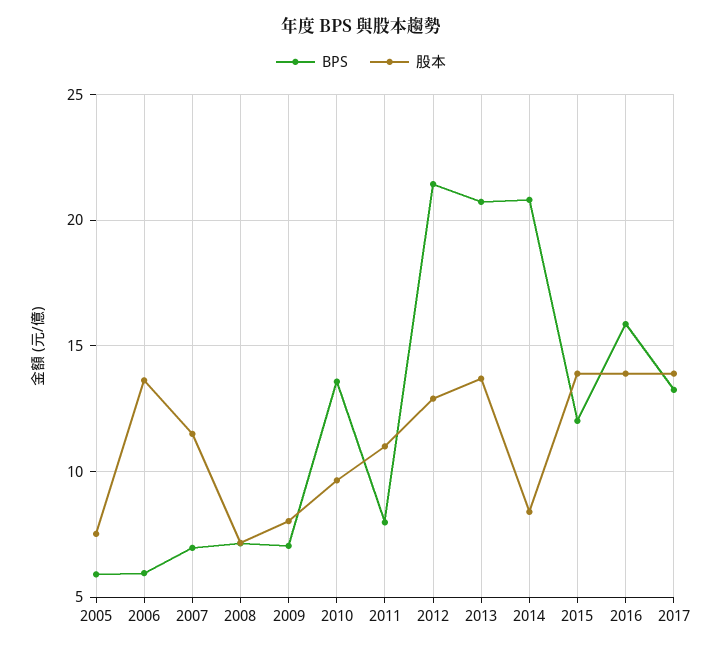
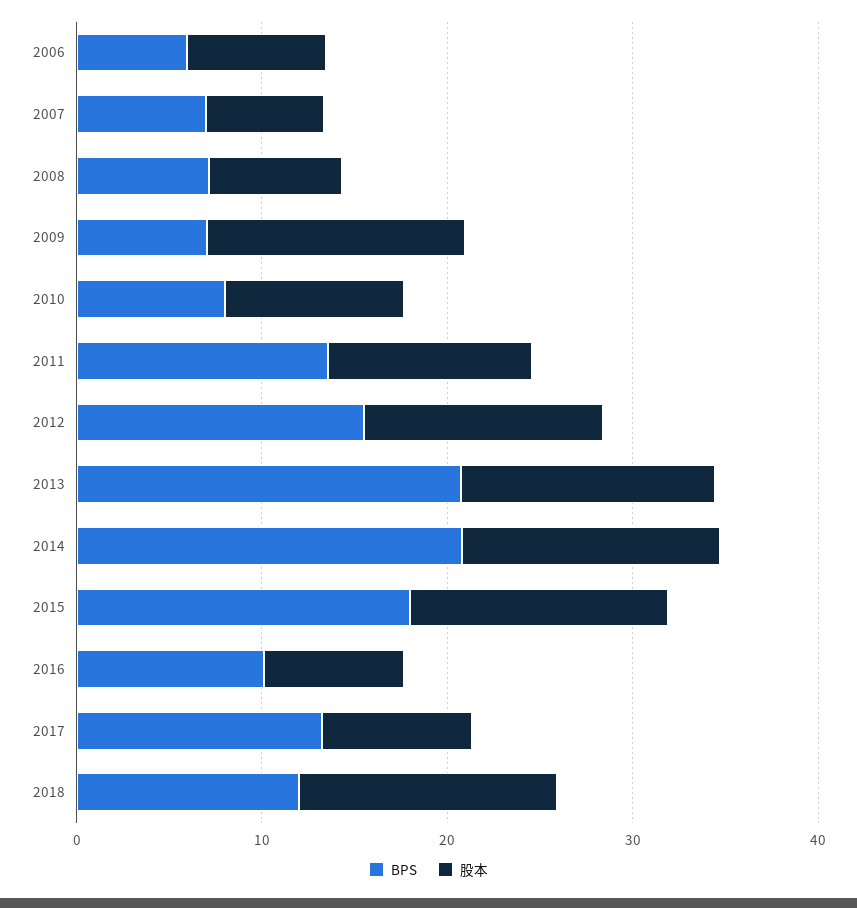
BPS, 2005: 6 -> none
股本, 2005: 7.5 -> none
股本, 2006: 13.5 -> 8
股本, 2007: 11.5 -> 6
股本, 2009: 8 -> 14
BPS, 2010: 13.5 -> 8
BPS, 2011: 8 -> 14
BPS, 2012: 21.5 -> 16
股本, 2014: 8.5 -> 14
BPS, 2015: 12 -> 18
BPS, 2016: 16 -> 10
股本, 2016: 14 -> 8
股本, 2017: 14 -> 8
BPS, 2018: none -> 12
股本, 2018: none -> 14

